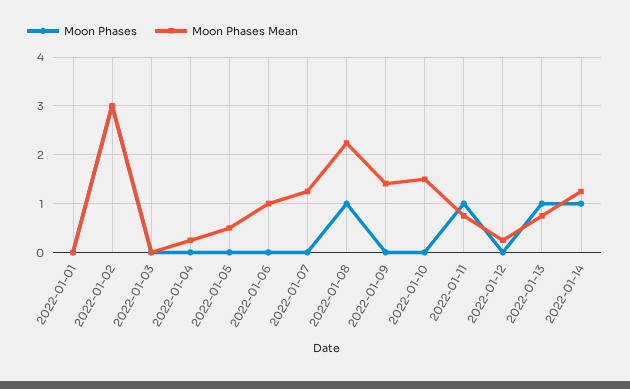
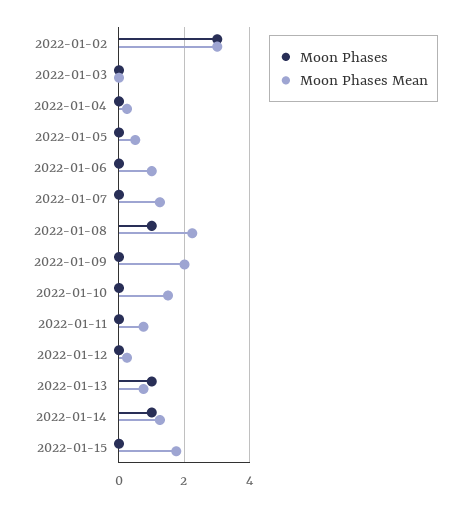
Moon Phases, 2022-01-01: 0 -> none
Moon Phases Mean, 2022-01-01: 0 -> none
Moon Phases Mean, 2022-01-09: 1.4 -> 2
Moon Phases, 2022-01-11: 1 -> 0
Moon Phases, 2022-01-15: none -> 0
Moon Phases Mean, 2022-01-15: none -> 1.8

